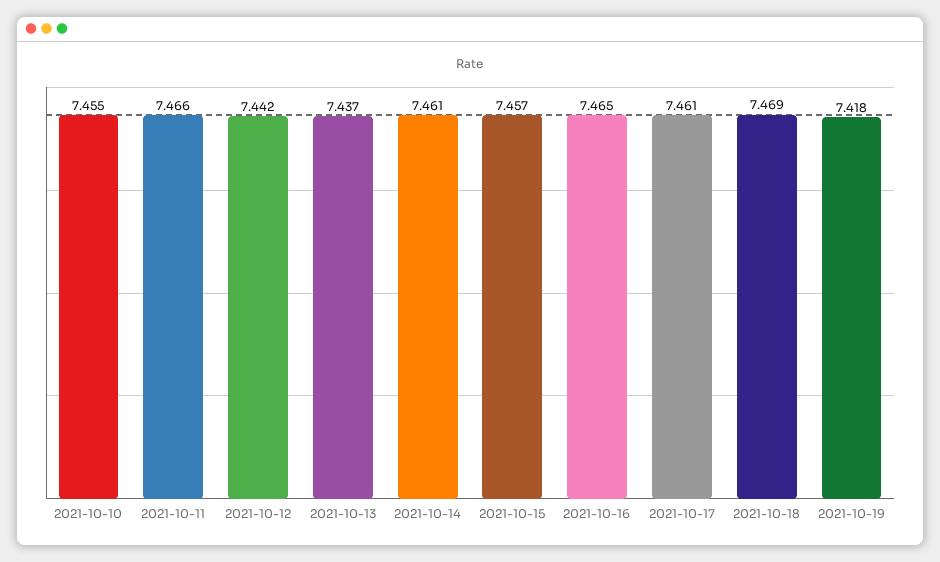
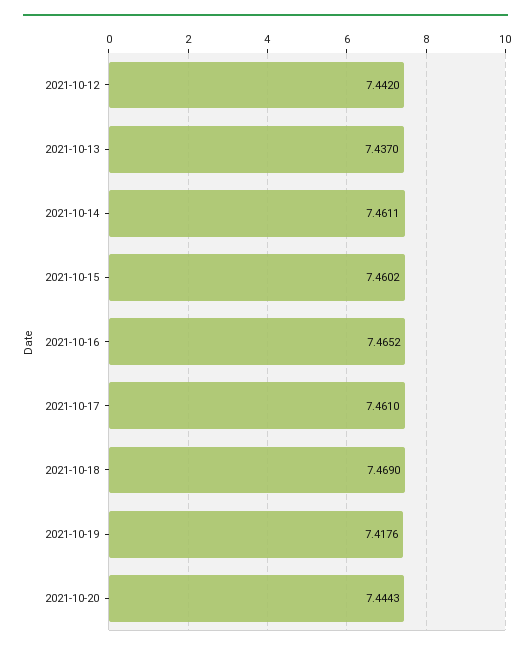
2021-10-10: 7.455 -> none
2021-10-11: 7.466 -> none
2021-10-15: 7.457 -> 7.4602
2021-10-20: none -> 7.4443

